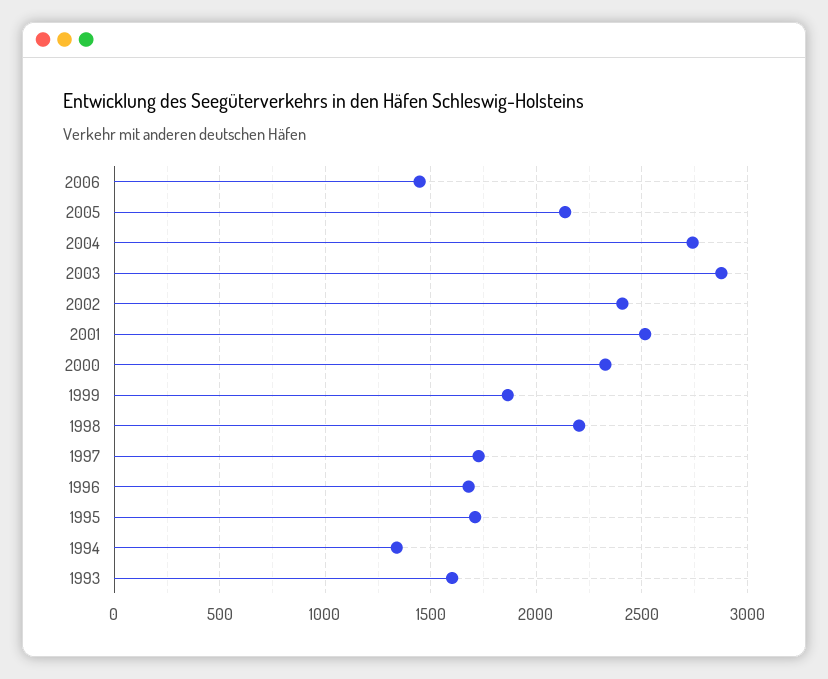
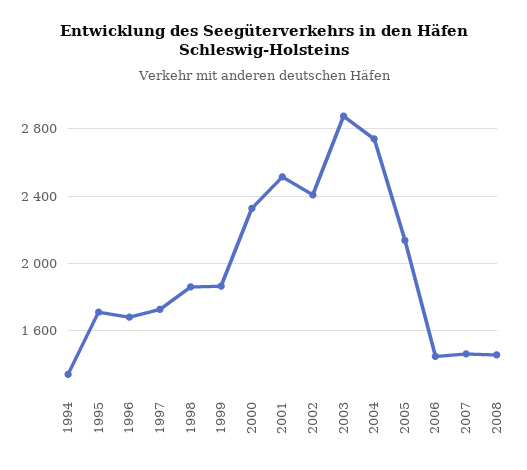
1998: 2200 -> 1850
1993: 1600 -> none
2007: none -> 1450
2008: none -> 1450

